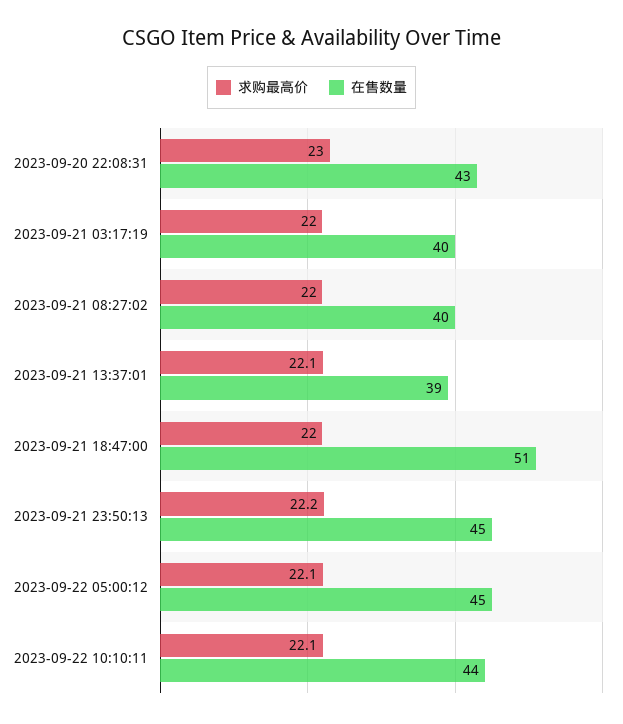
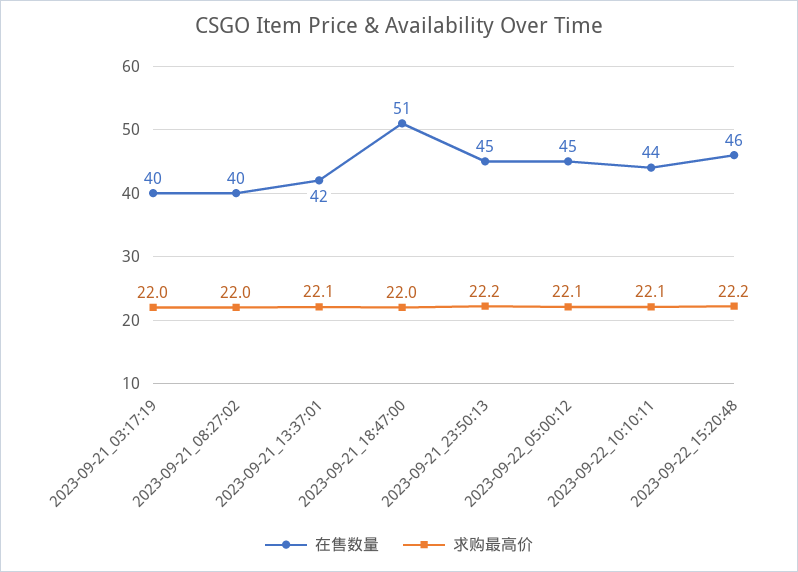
求购最高价, 2023-09-20 22:08:31: 23 -> none
在售数量, 2023-09-20 22:08:31: 43 -> none
在售数量, 2023-09-21 13:37:01: 39 -> 42
在售数量, 2023-09-22_15:20:48: none -> 46
求购最高价, 2023-09-22_15:20:48: none -> 22.2

